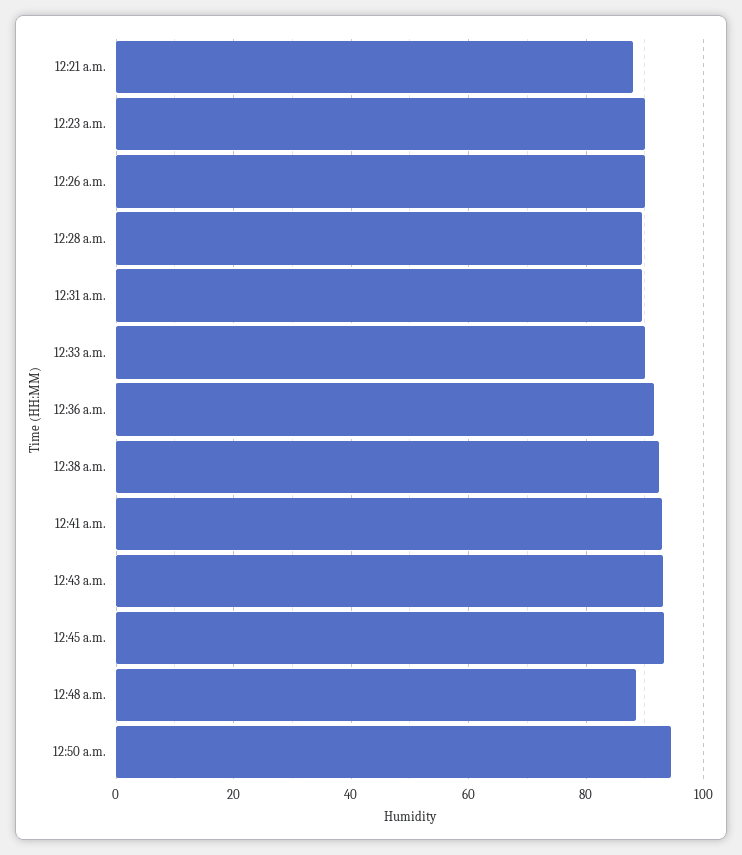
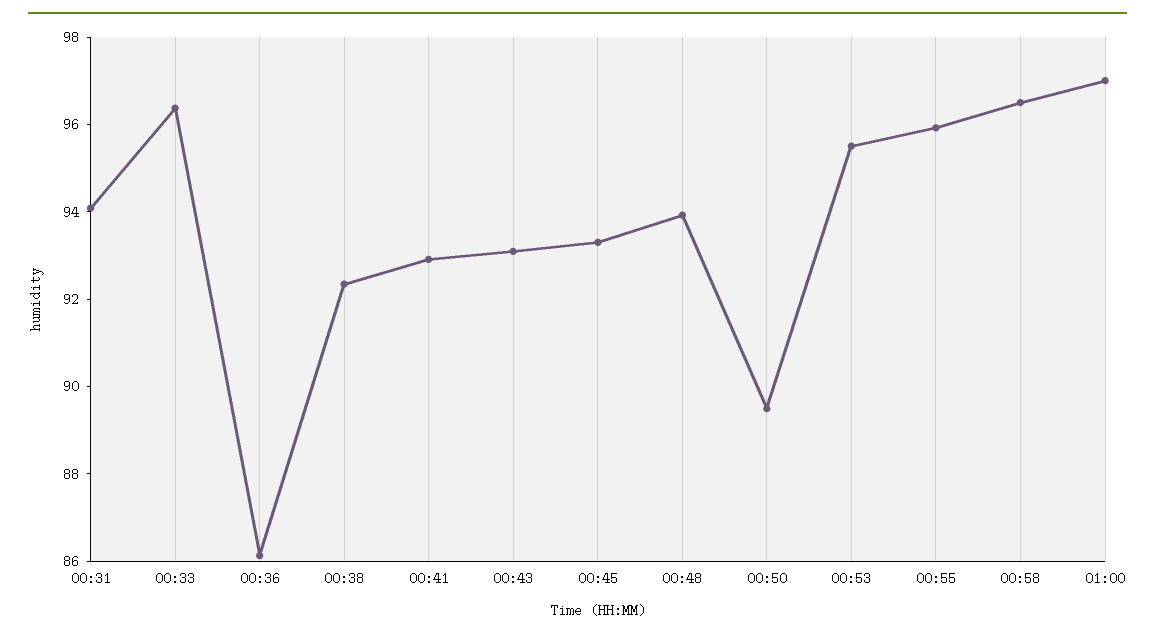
12:21 a.m.: 88 -> none
12:23 a.m.: 90 -> none
12:26 a.m.: 90 -> none
12:28 a.m.: 90 -> none
12:31 a.m.: 90 -> 94
12:33 a.m.: 90 -> 96.5
12:36 a.m.: 92 -> 86
12:48 a.m.: 88 -> 94
12:50 a.m.: 94 -> 89.5
00:53: none -> 95.5
00:55: none -> 96
00:58: none -> 96.5
01:00: none -> 97

